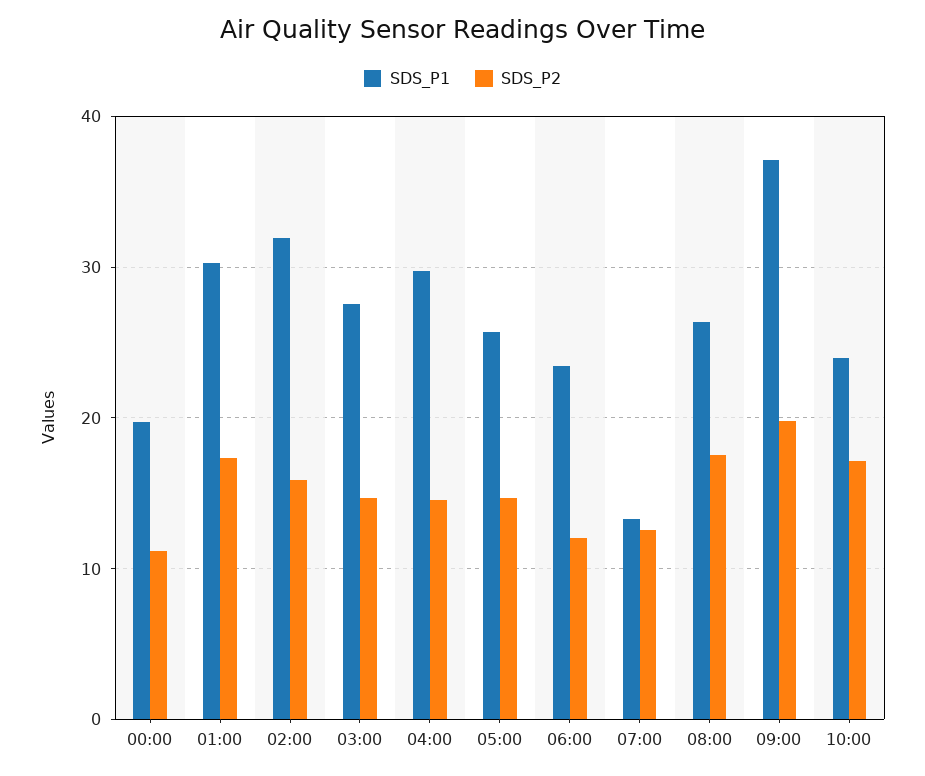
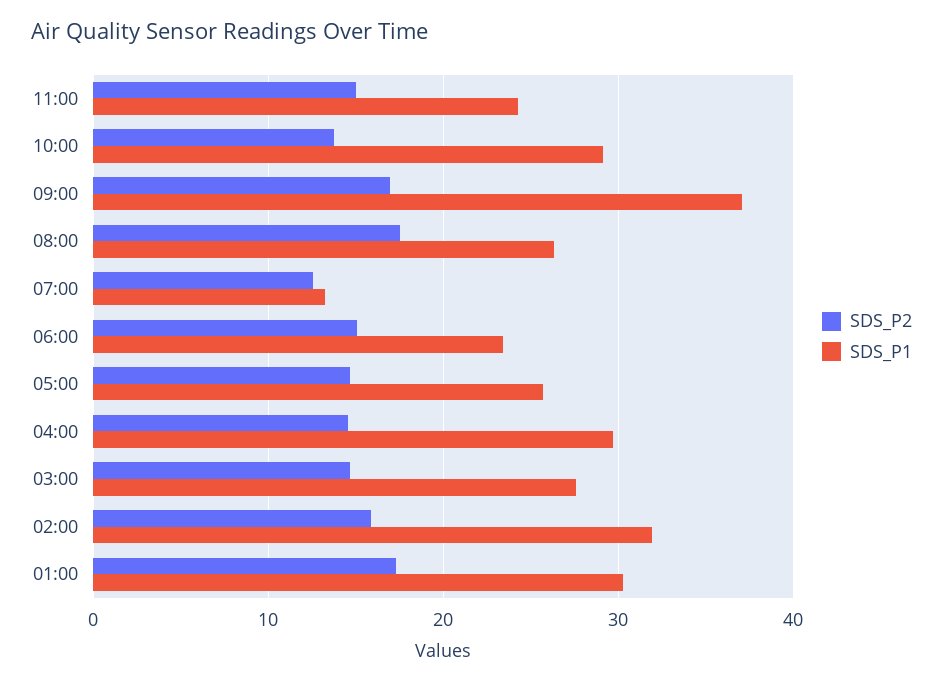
SDS_P1, 00:00: 20 -> none
SDS_P2, 00:00: 11 -> none
SDS_P2, 06:00: 12 -> 15
SDS_P2, 09:00: 20 -> 17
SDS_P1, 10:00: 24 -> 29
SDS_P2, 10:00: 17 -> 14
SDS_P2, 11:00: none -> 15
SDS_P1, 11:00: none -> 24

